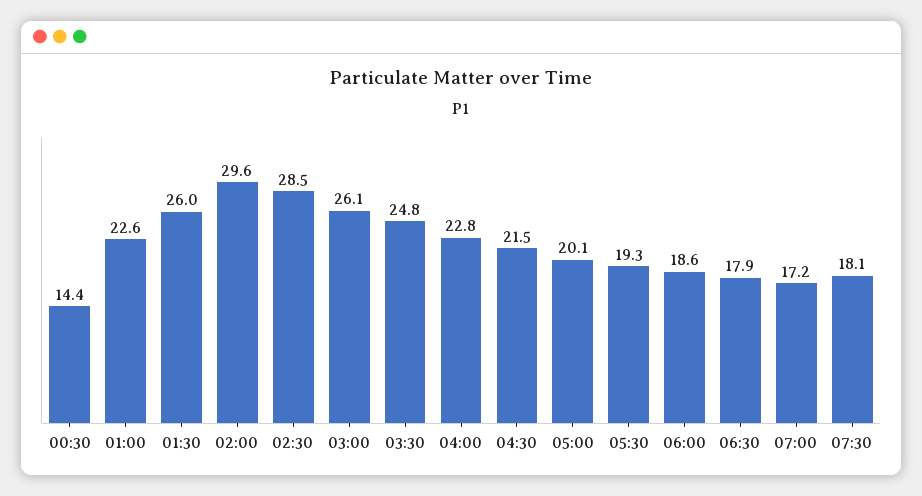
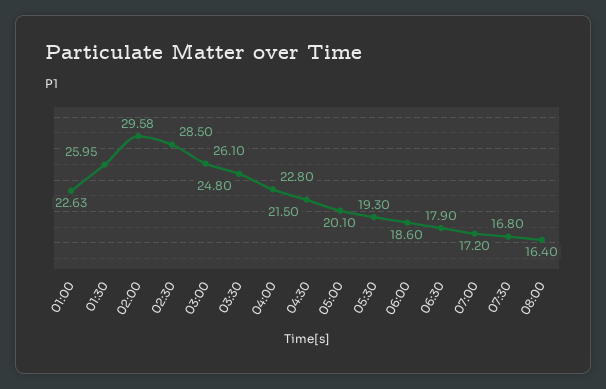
00:30: 14.4 -> none
07:30: 18.1 -> 16.8
08:00: none -> 16.4

